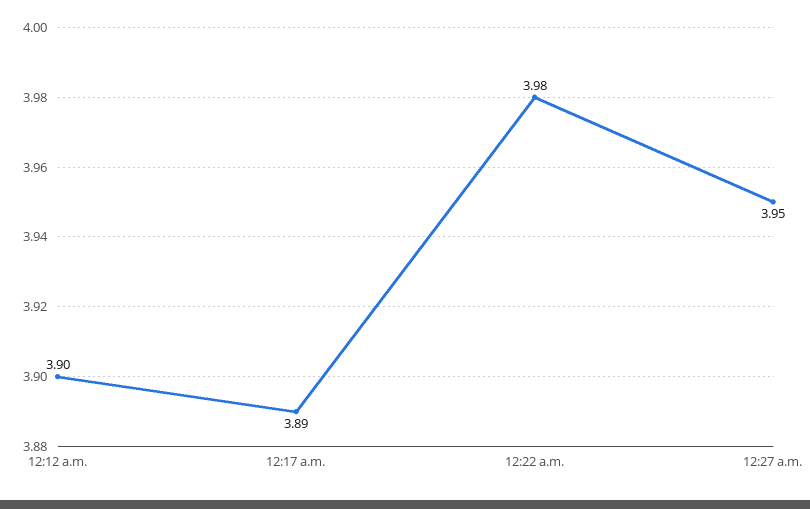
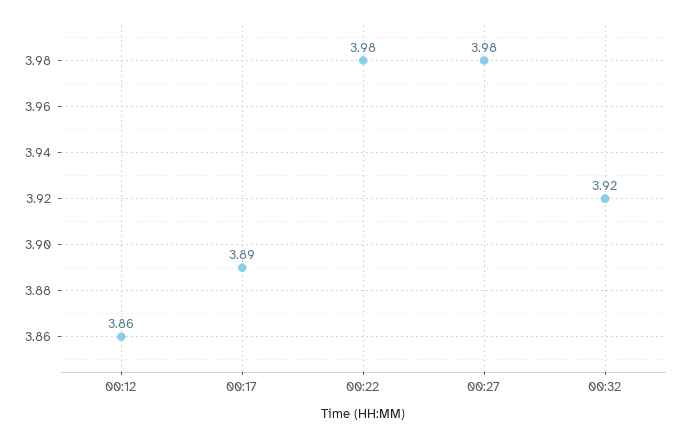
12:12 a.m.: 3.9 -> 3.86
12:27 a.m.: 3.95 -> 3.98
00:32: none -> 3.92

